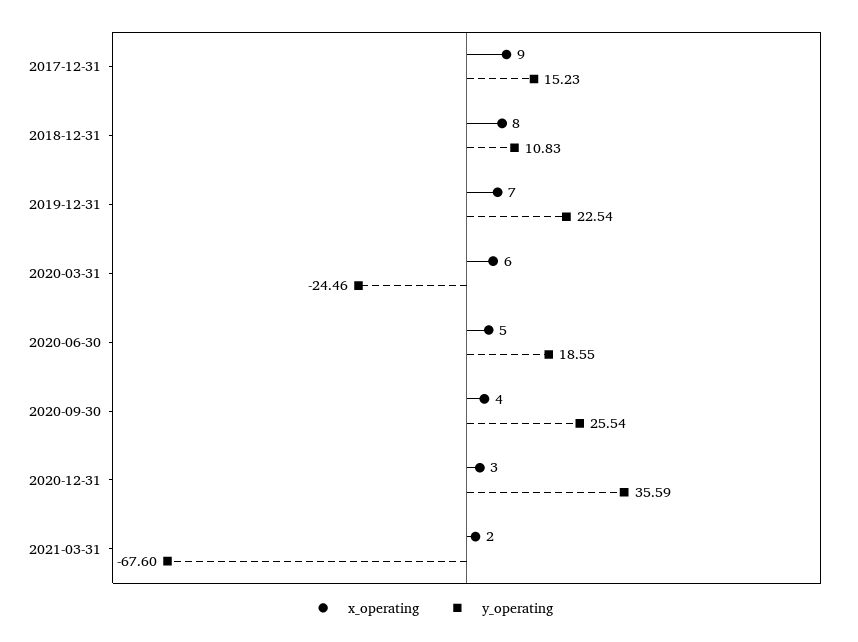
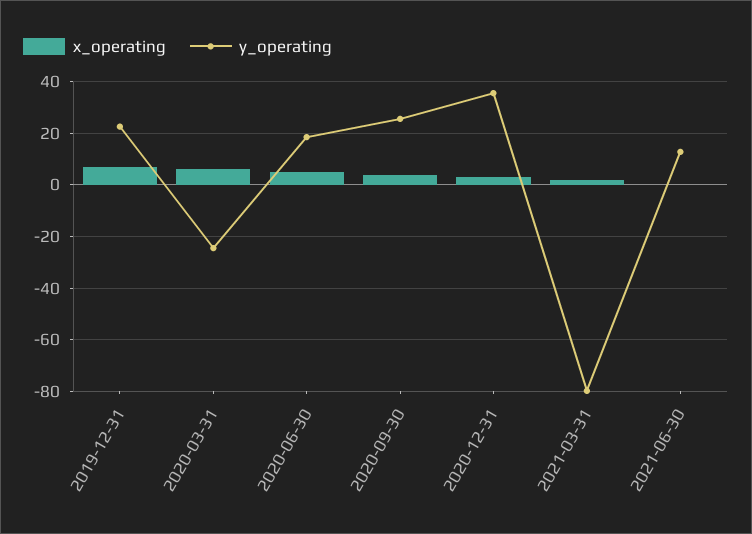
x_operating, 2017-12-31: 9 -> none
y_operating, 2017-12-31: 15.23 -> none
x_operating, 2018-12-31: 8 -> none
y_operating, 2018-12-31: 10.83 -> none
y_operating, 2021-03-31: -67.6 -> -80
x_operating, 2021-06-30: none -> 0
y_operating, 2021-06-30: none -> 12.5

